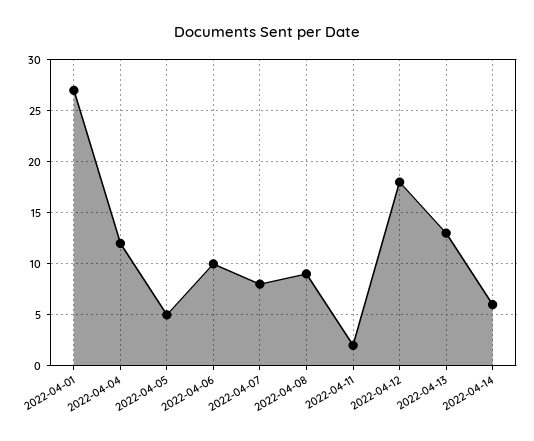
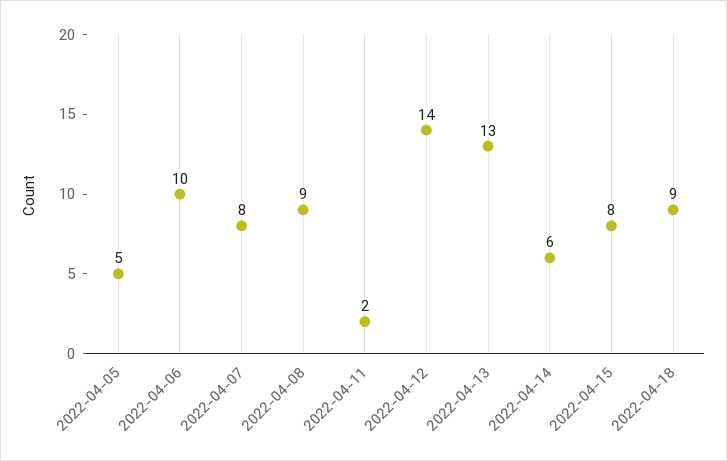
2022-04-01: 27 -> none
2022-04-04: 12 -> none
2022-04-12: 18 -> 14
2022-04-15: none -> 8
2022-04-18: none -> 9

